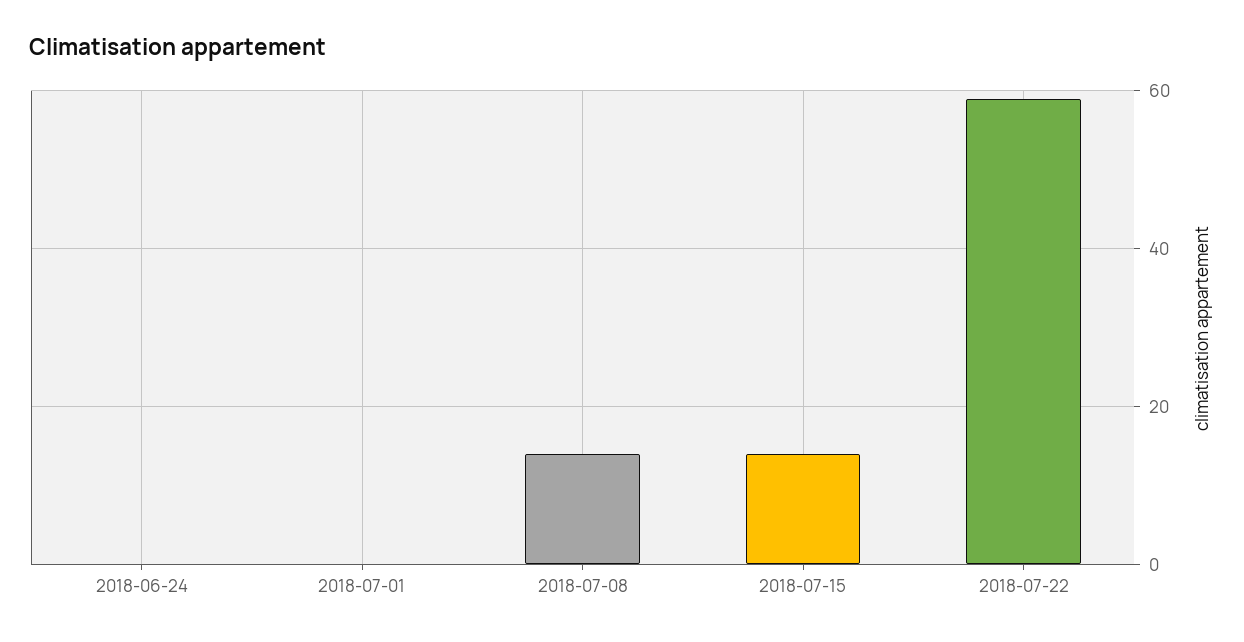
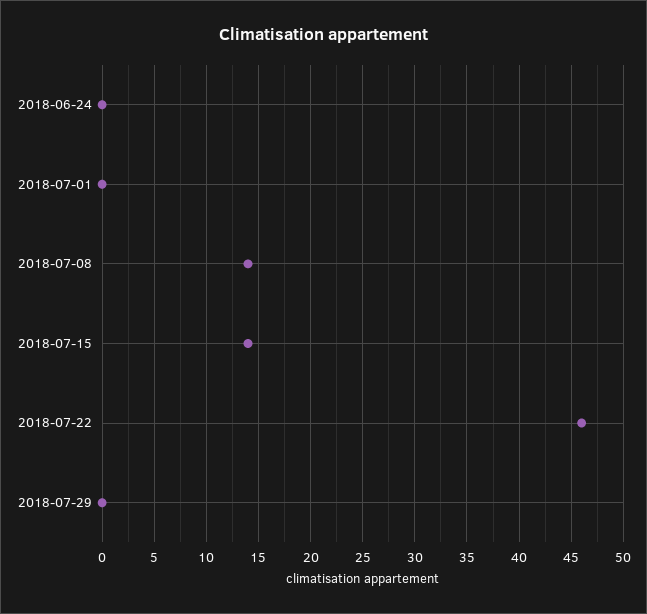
2018-07-22: 60 -> 46
2018-07-29: none -> 0

